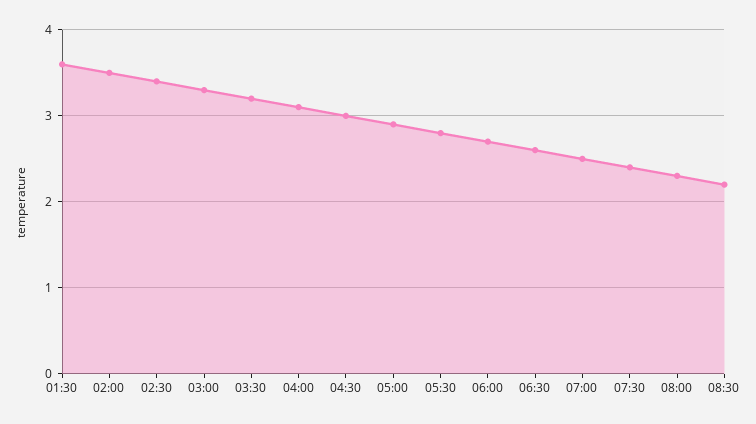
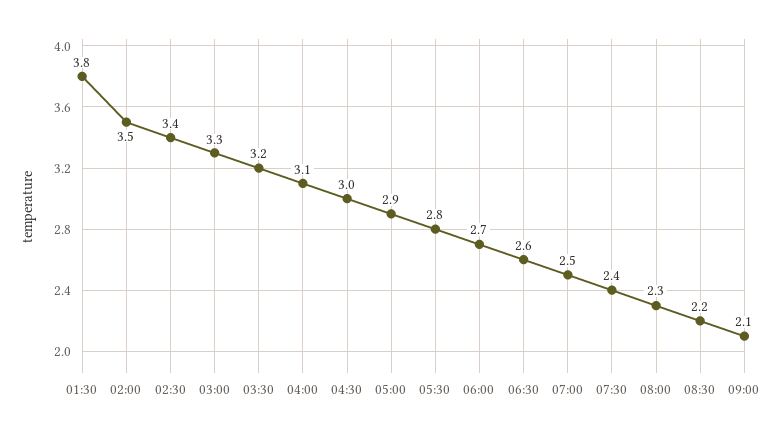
01:30: 3.6 -> 3.8
09:00: none -> 2.1

